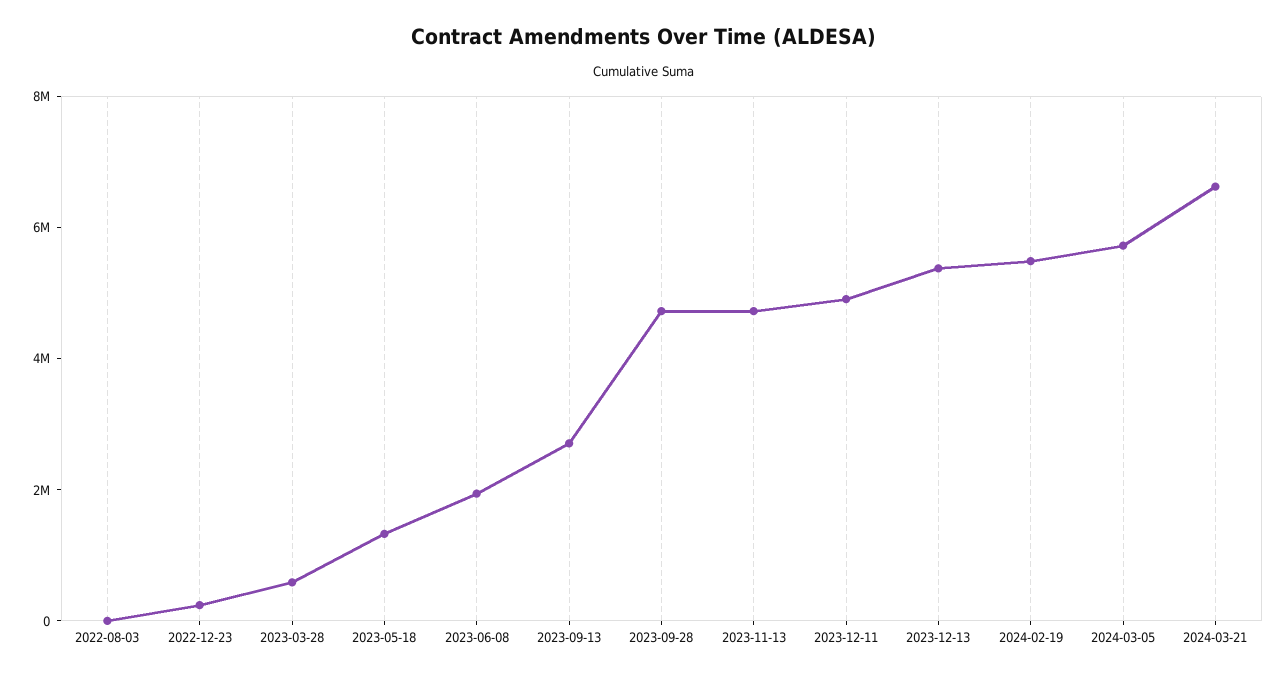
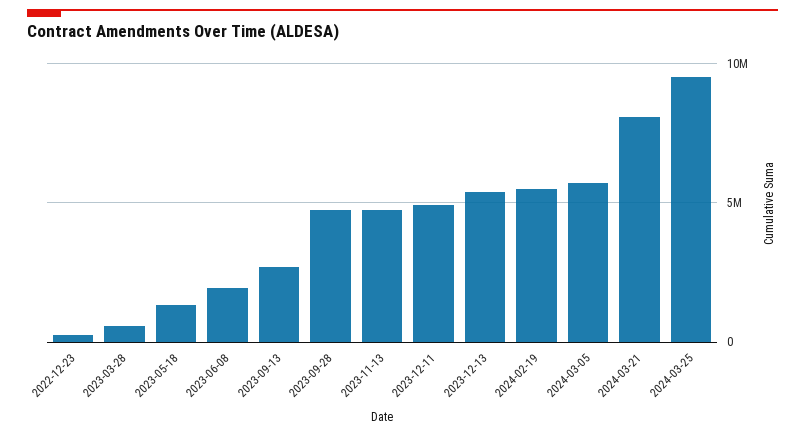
2022-08-03: 0 -> none
2024-03-21: 6500000 -> 8000000
2024-03-25: none -> 9500000

